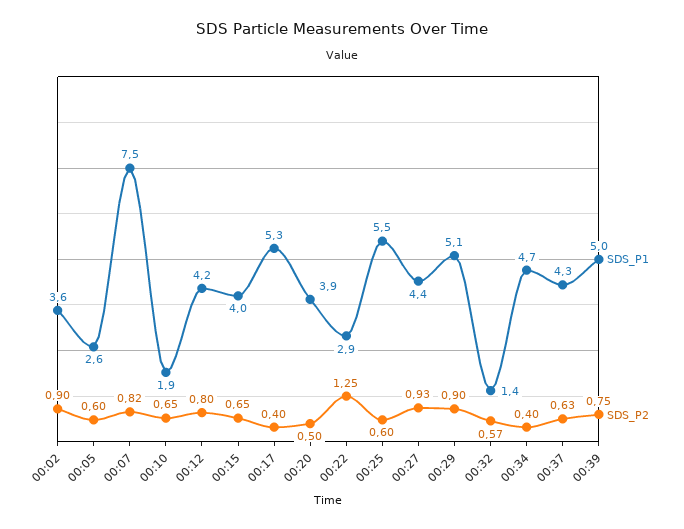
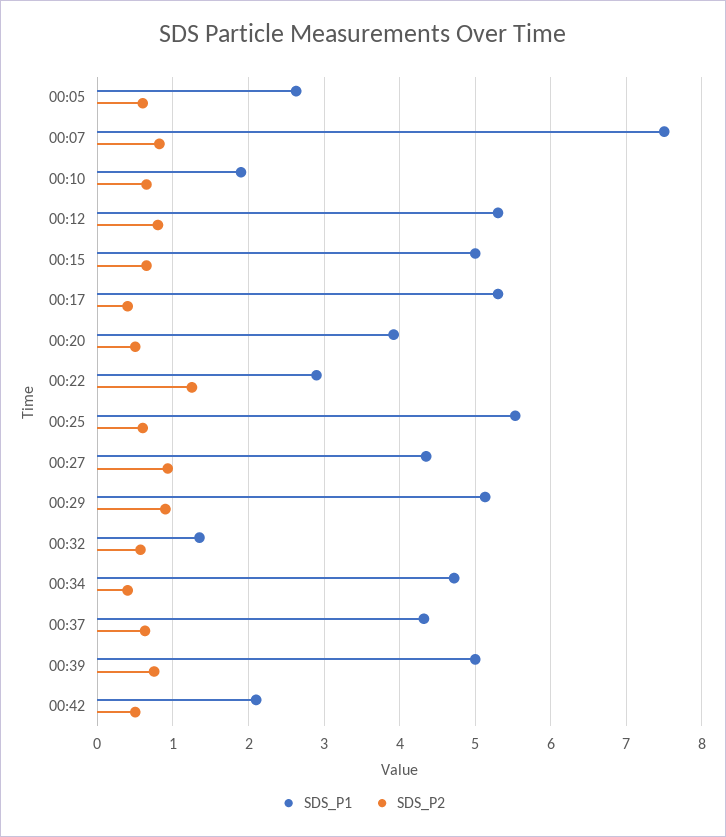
SDS_P1, 00:02: 3.6 -> none
SDS_P2, 00:02: 0.9 -> none
SDS_P1, 00:12: 4.2 -> 5.3
SDS_P1, 00:15: 4 -> 5
SDS_P1, 00:42: none -> 2.1
SDS_P2, 00:42: none -> 0.5

